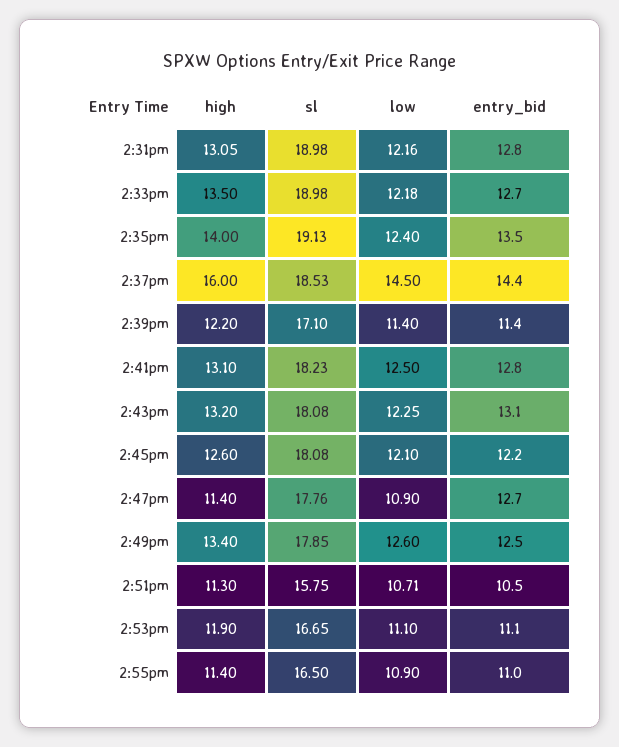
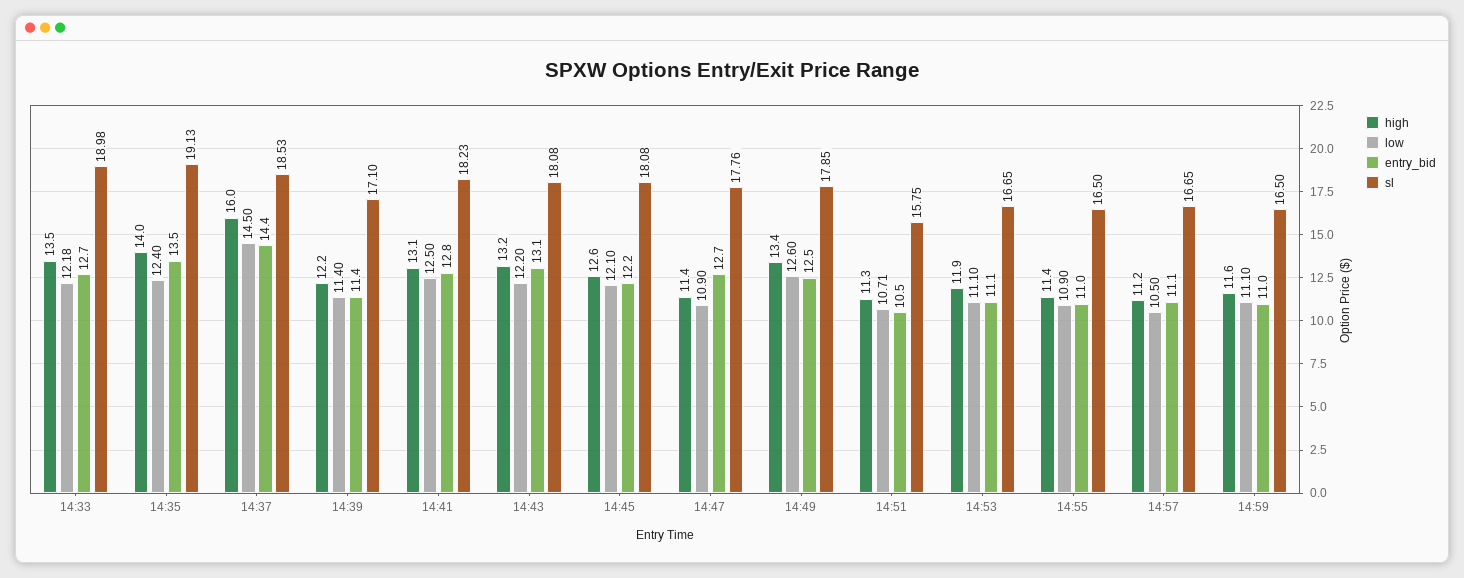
high, 2:31pm: 13.05 -> none
sl, 2:31pm: 18.98 -> none
low, 2:31pm: 12.16 -> none
entry_bid, 2:31pm: 12.8 -> none
low, 2:43pm: 12.25 -> 12.2
high, 14:57: none -> 11.2
low, 14:57: none -> 10.5
entry_bid, 14:57: none -> 11.1
sl, 14:57: none -> 16.65
high, 14:59: none -> 11.6
low, 14:59: none -> 11.1
entry_bid, 14:59: none -> 11
sl, 14:59: none -> 16.5

